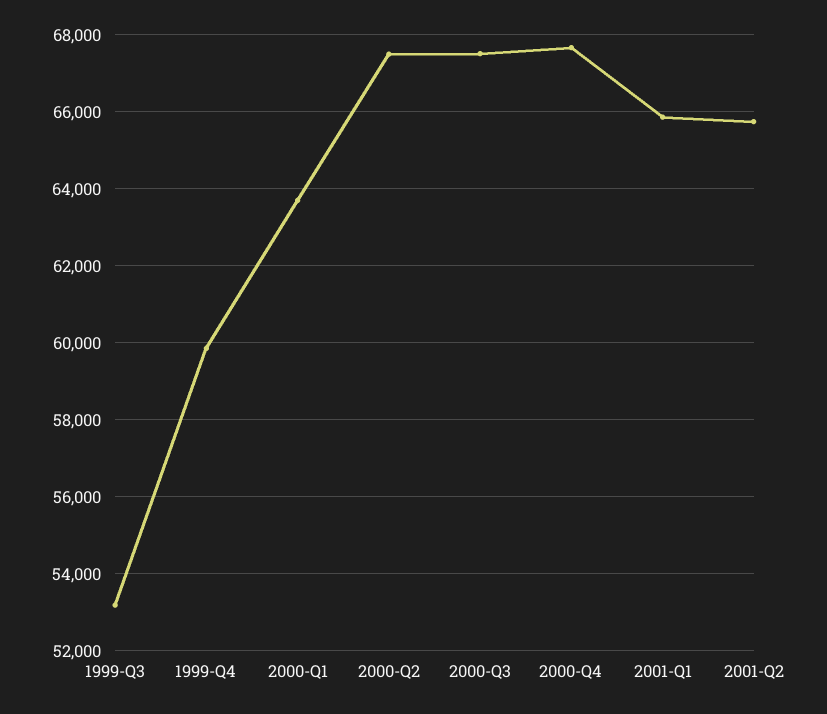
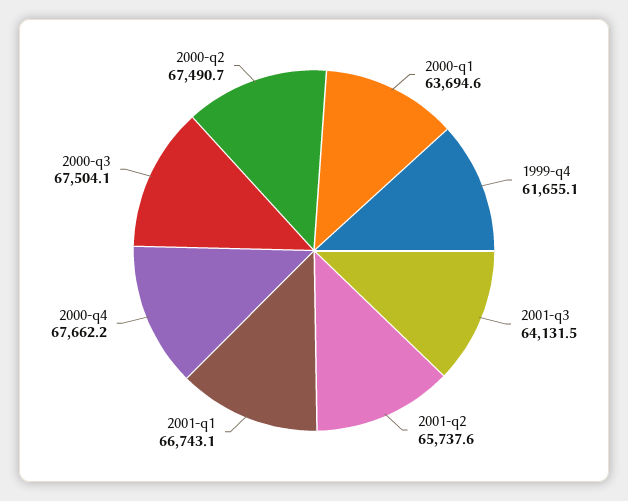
1999-Q3: 53200 -> none
1999-Q4: 59800 -> 61655.1
2001-Q1: 65800 -> 66743.1
2001-q3: none -> 64131.5

